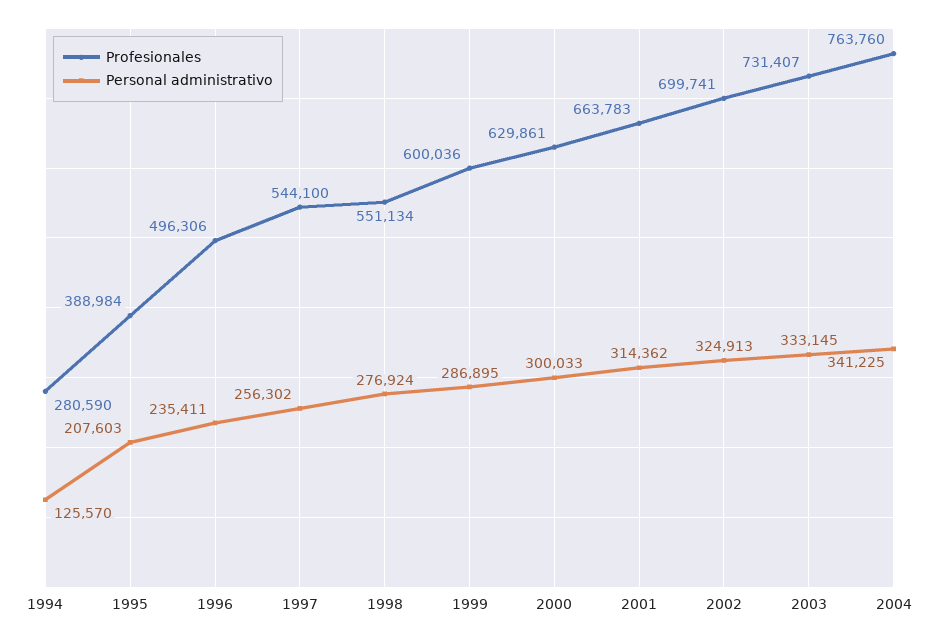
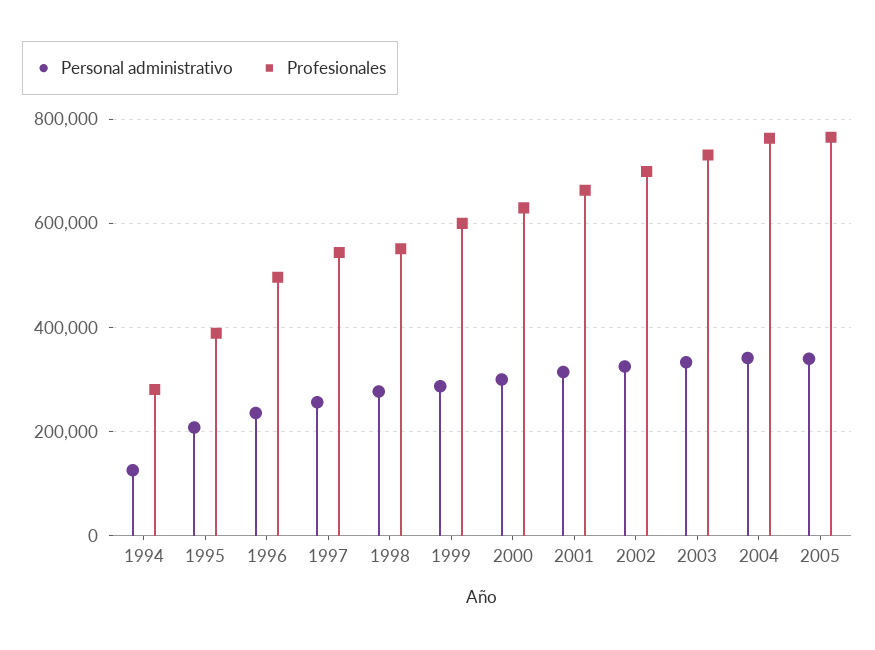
Personal administrativo, 2005: none -> 340000
Profesionales, 2005: none -> 760000

